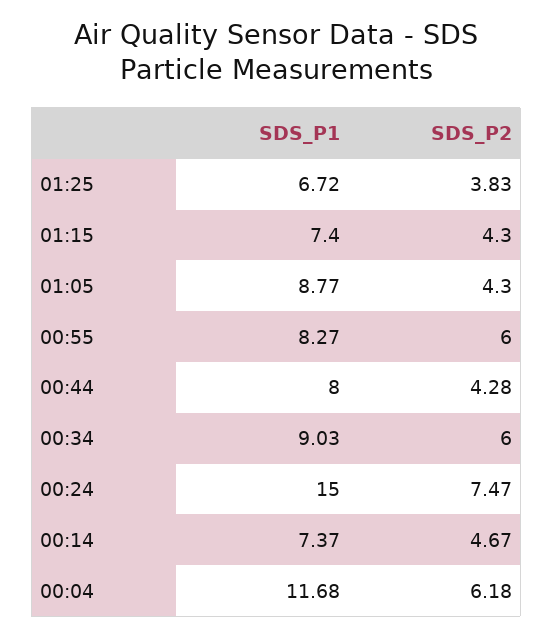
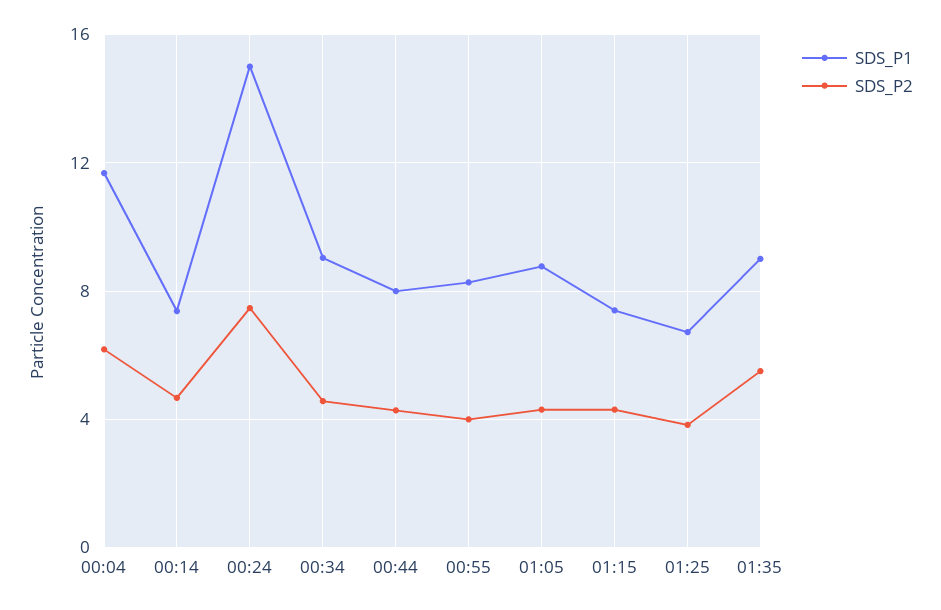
SDS_P2, 00:55: 6 -> 4
SDS_P2, 00:34: 6 -> 4.5
SDS_P1, 01:35: none -> 9
SDS_P2, 01:35: none -> 5.5

